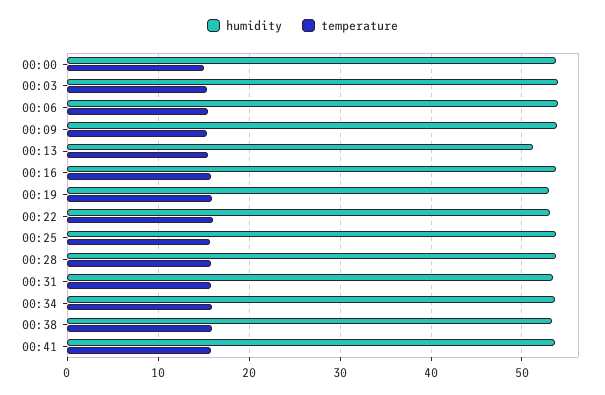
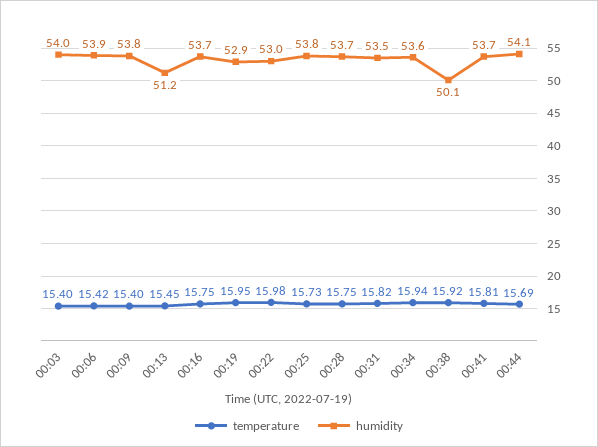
humidity, 00:00: 54 -> none
temperature, 00:00: 15 -> none
humidity, 00:38: 53 -> 50.1
temperature, 00:44: none -> 15.69
humidity, 00:44: none -> 54.1

